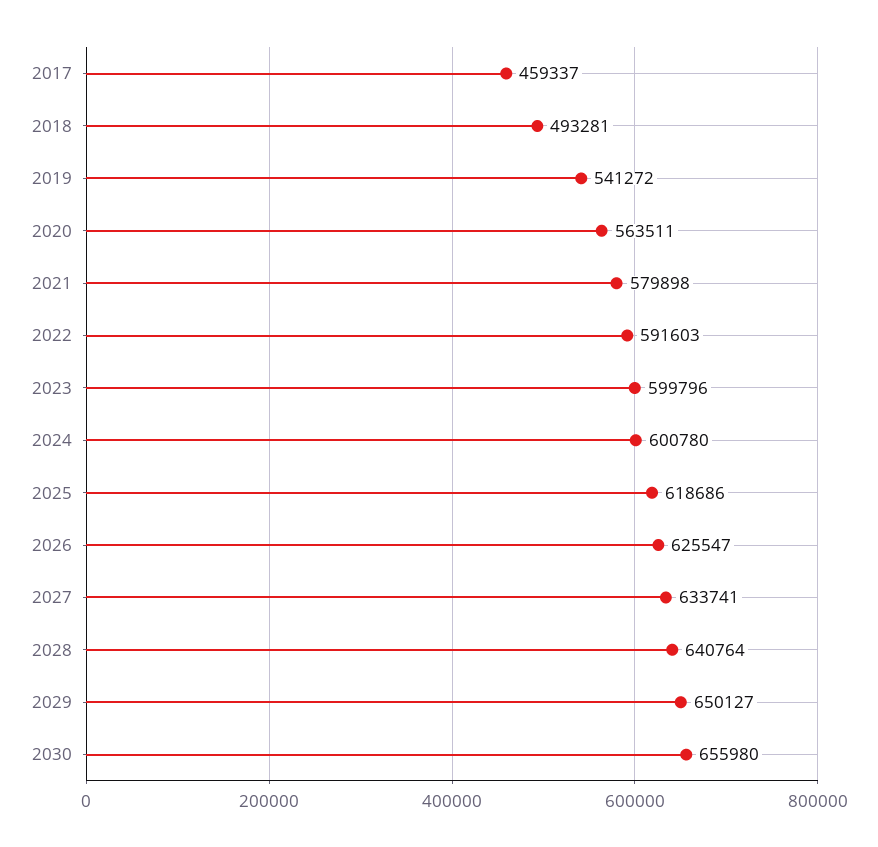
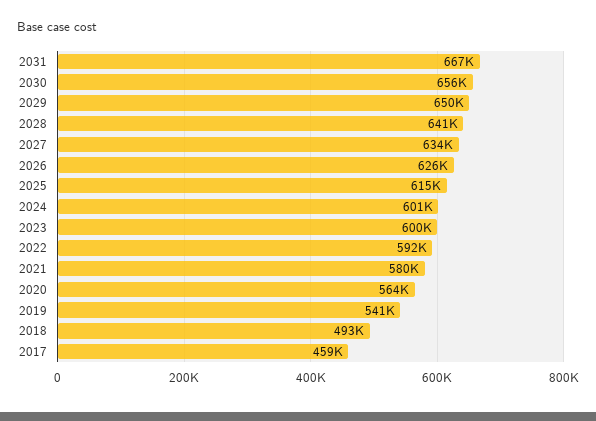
2025: 618686 -> 615000
2031: none -> 667000

